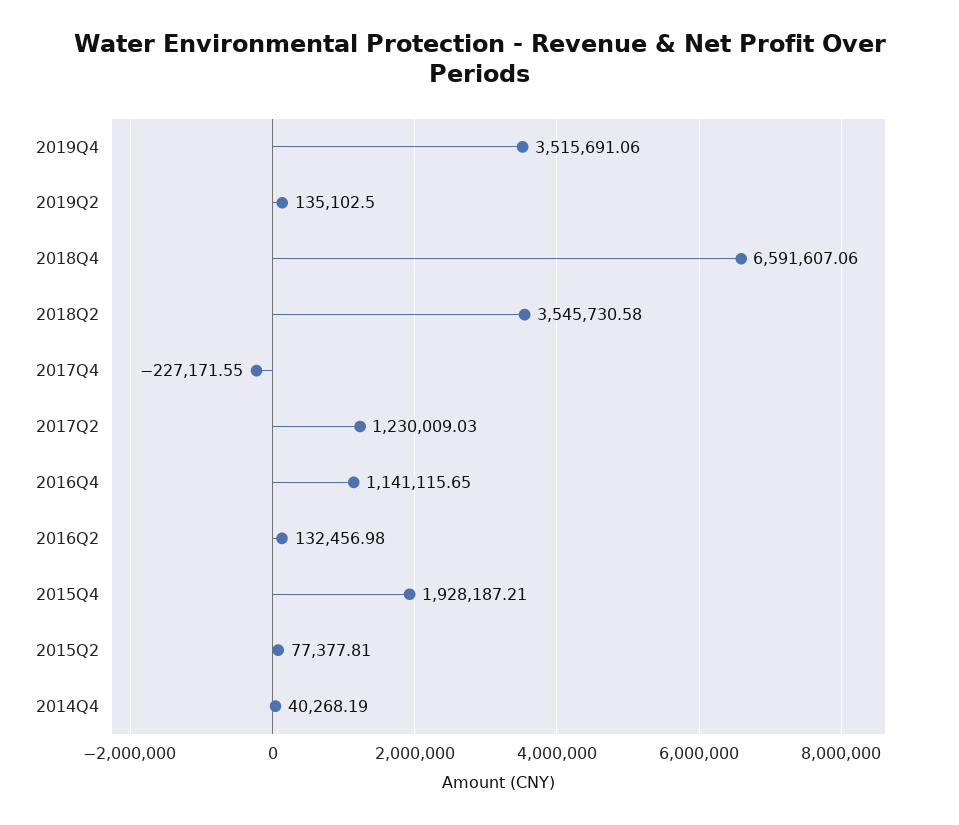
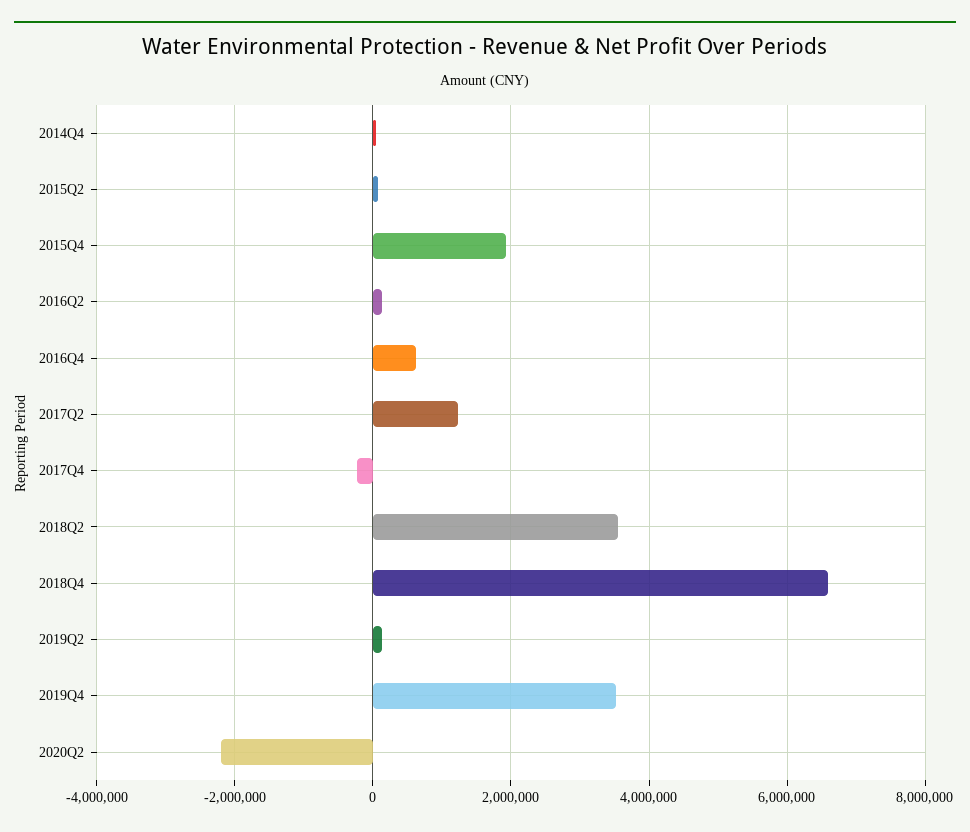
2016Q4: 1141115.65 -> 600000
2020Q2: none -> -2200000

